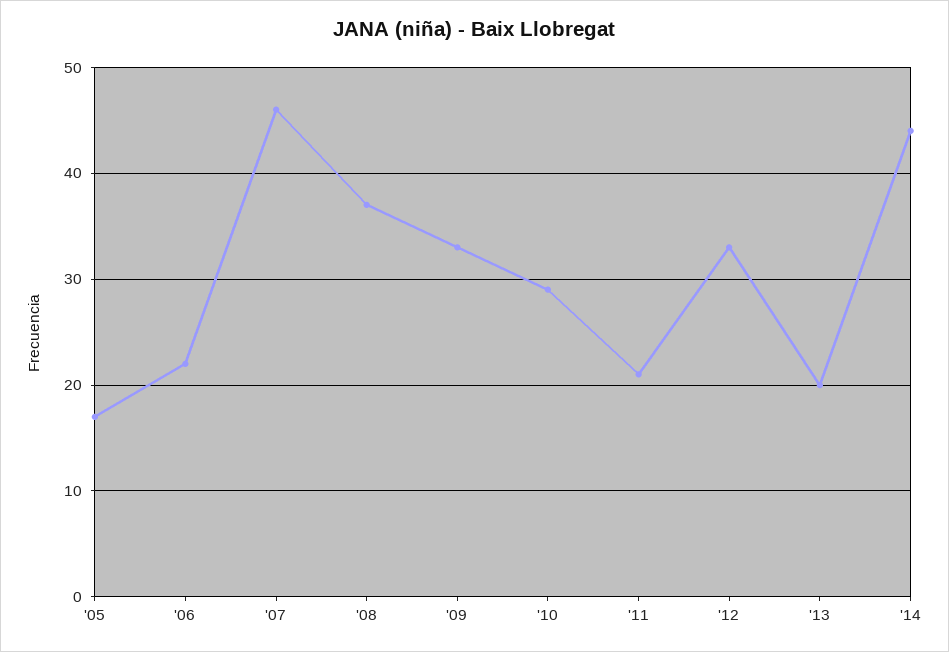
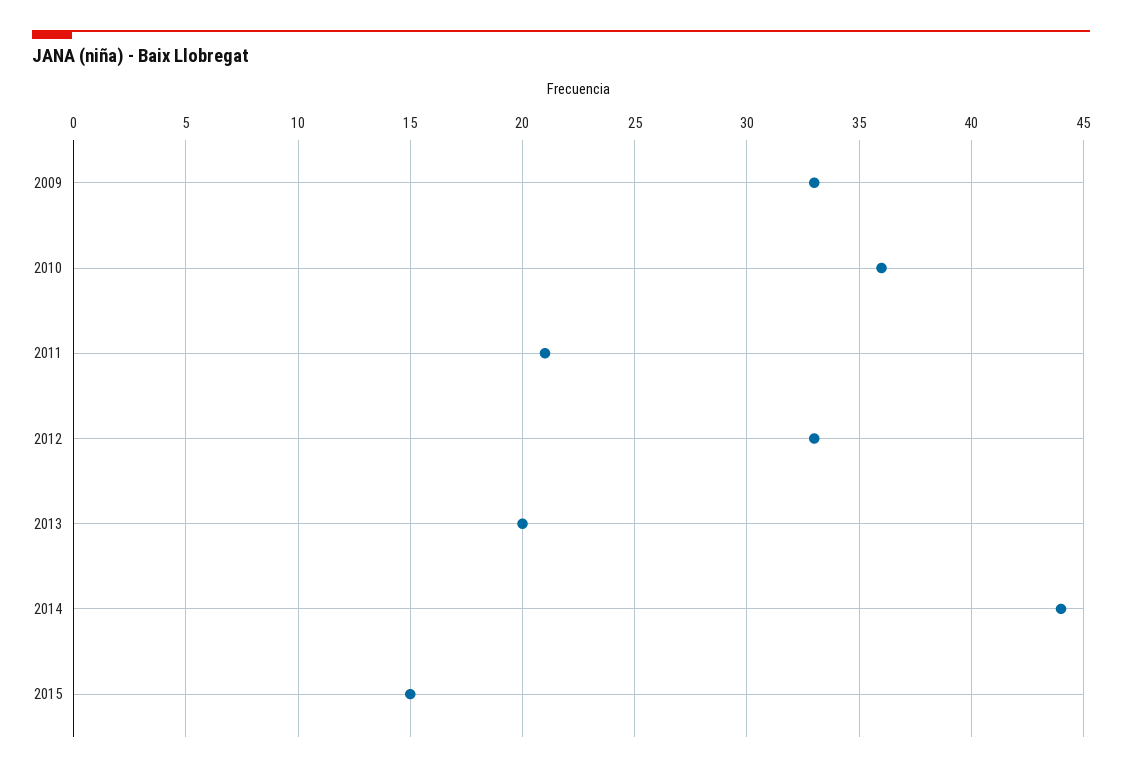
'05: 17 -> none
'06: 22 -> none
'07: 46 -> none
'08: 37 -> none
'10: 29 -> 36
2015: none -> 15

